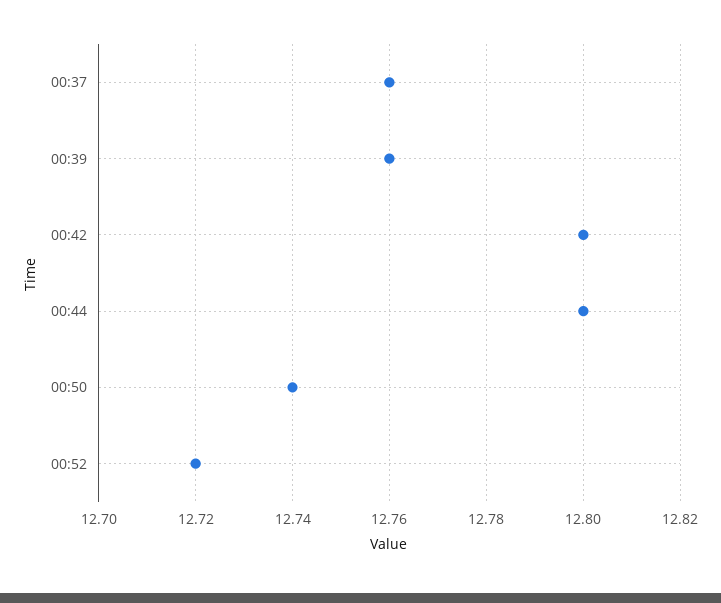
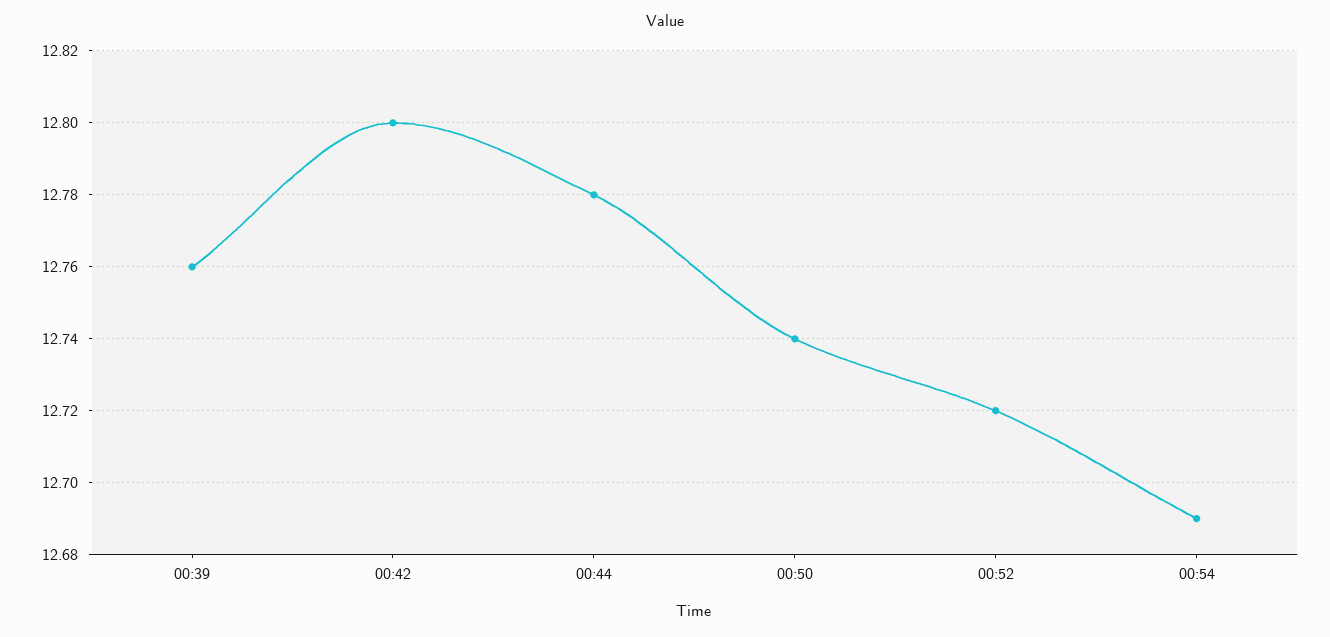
00:37: 12.76 -> none
00:44: 12.8 -> 12.78
00:54: none -> 12.69

